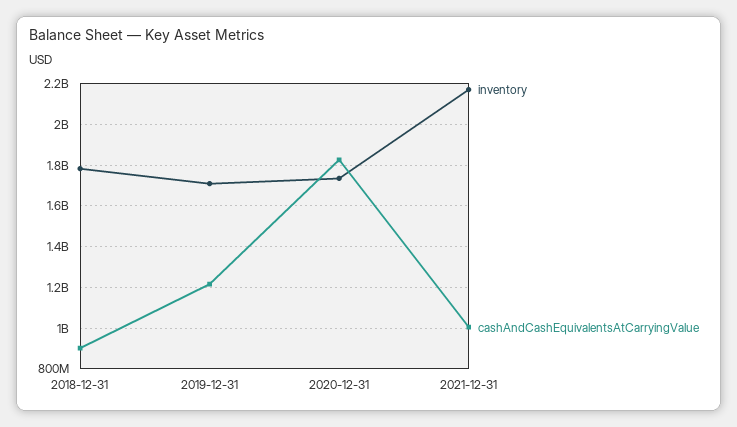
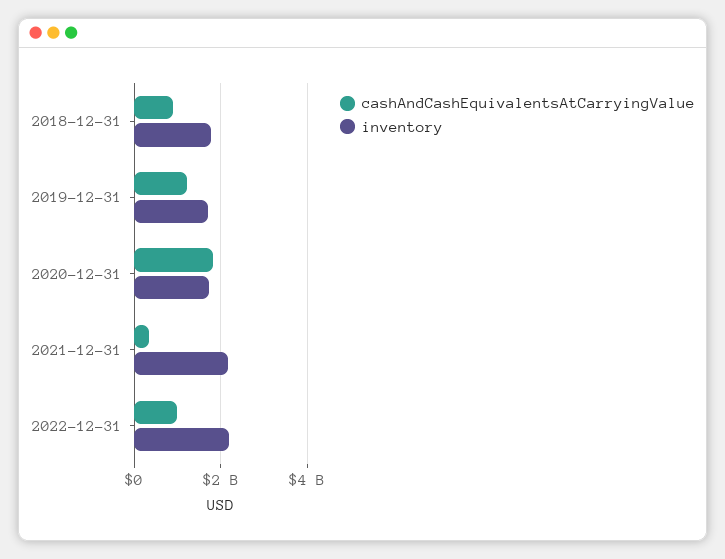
cashAndCashEquivalentsAtCarryingValue, 2021-12-31: 1000000000 -> 400000000
cashAndCashEquivalentsAtCarryingValue, 2022-12-31: none -> 1000000000
inventory, 2022-12-31: none -> 2200000000

